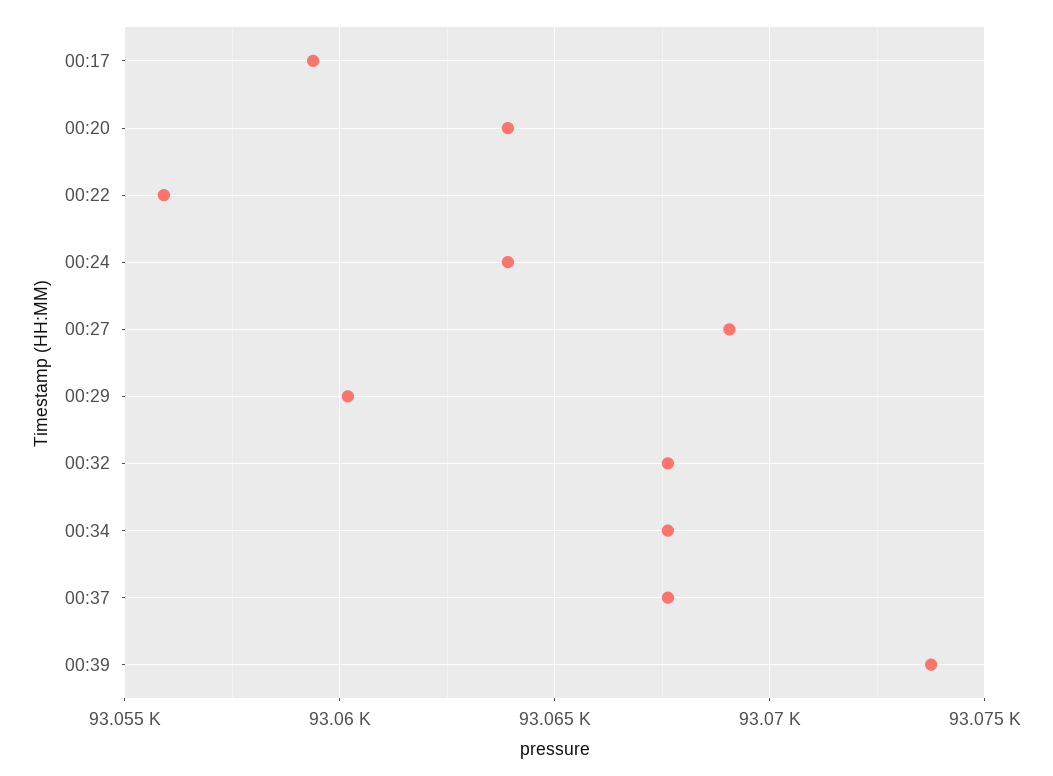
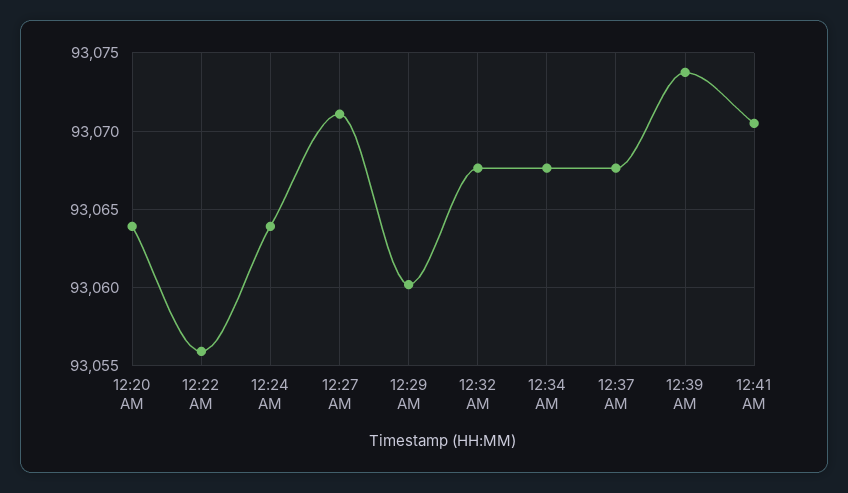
00:17: 93059.5 -> none
00:27: 93069 -> 93071
12:41 AM: none -> 93070.5

